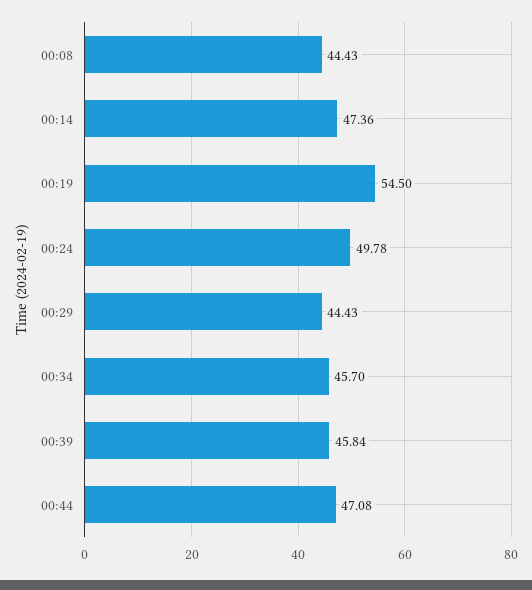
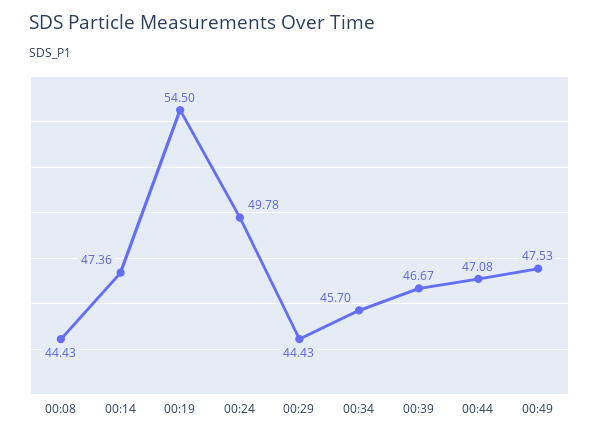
00:39: 45.84 -> 46.67
00:49: none -> 47.53

